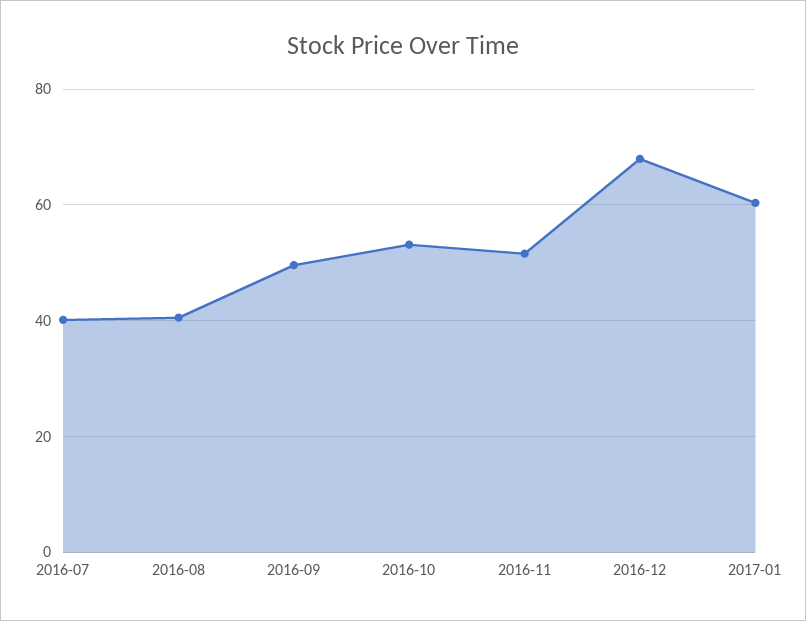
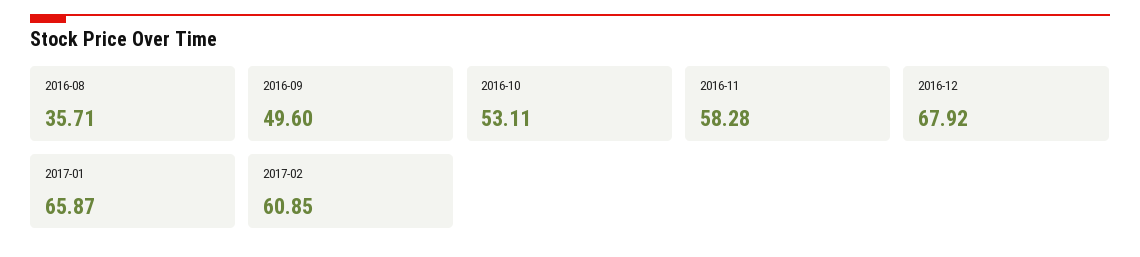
2016-07: 40 -> none
2016-08: 40 -> 35.71
2016-11: 52 -> 58.28
2017-01: 60 -> 65.87
2017-02: none -> 60.85

